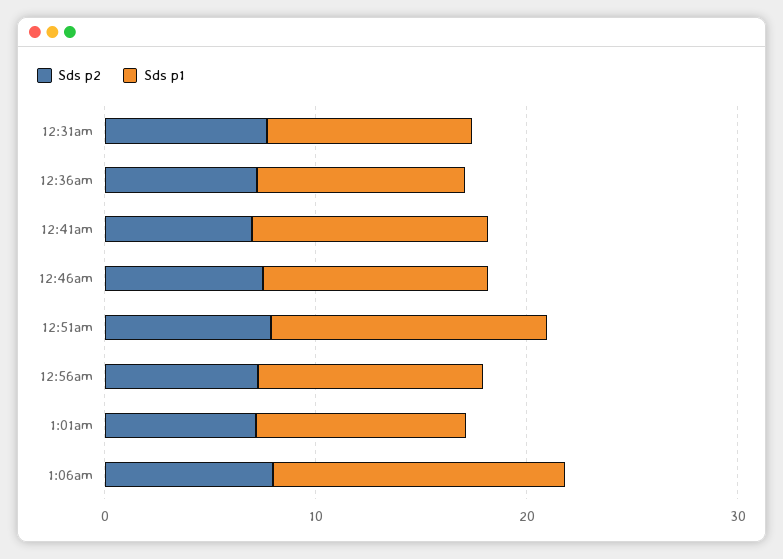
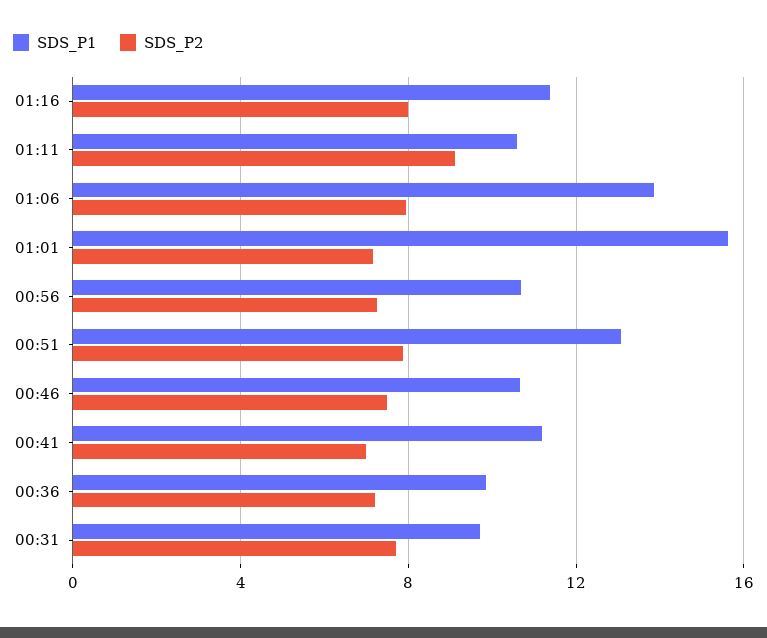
Sds p1, 1:01am: 10 -> 15.5
Sds p1, 01:16: none -> 11.5
Sds p2, 01:16: none -> 8
Sds p1, 01:11: none -> 10.5
Sds p2, 01:11: none -> 9

